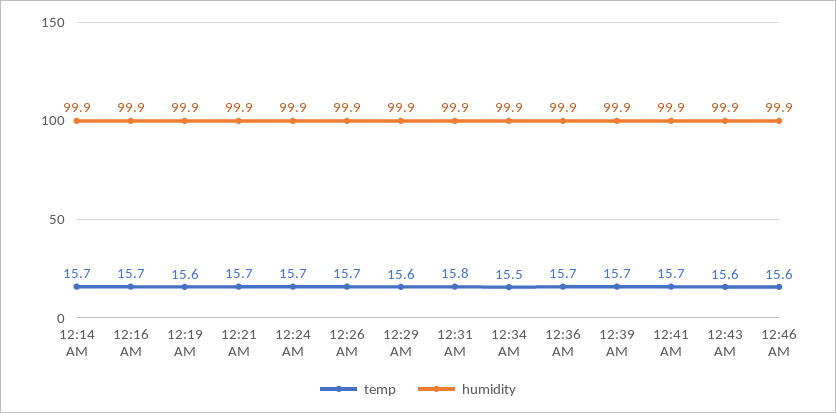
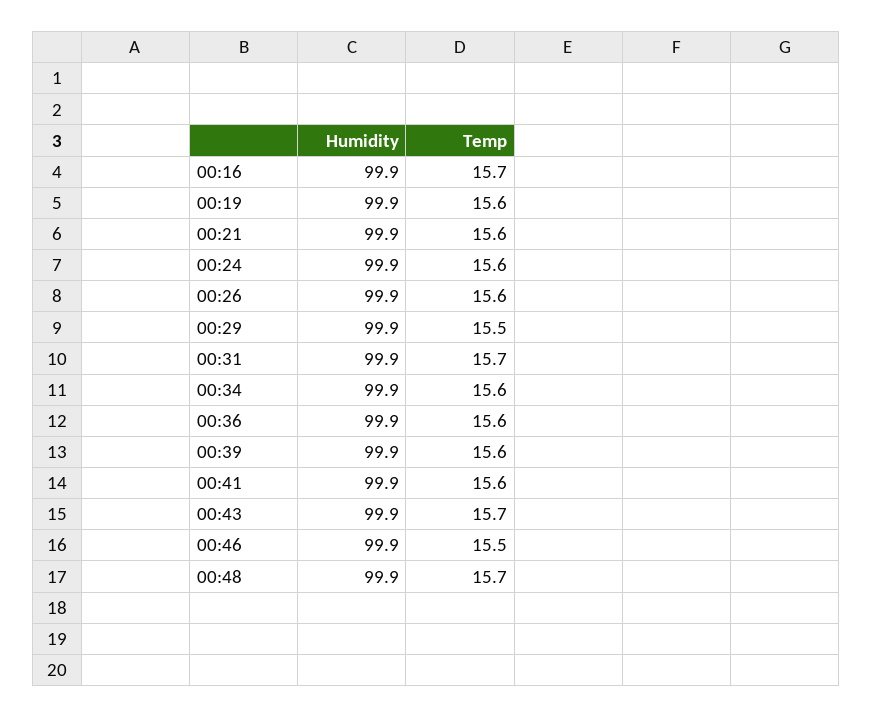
temp, 12:14 AM: 15.7 -> none
humidity, 12:14 AM: 99.9 -> none
temp, 12:21 AM: 15.7 -> 15.6
temp, 12:24 AM: 15.7 -> 15.6
temp, 12:26 AM: 15.7 -> 15.6
temp, 12:29 AM: 15.6 -> 15.5
temp, 12:31 AM: 15.8 -> 15.7
temp, 12:34 AM: 15.5 -> 15.6
temp, 12:36 AM: 15.7 -> 15.6
temp, 12:39 AM: 15.7 -> 15.6
temp, 12:41 AM: 15.7 -> 15.6
temp, 12:43 AM: 15.6 -> 15.7
temp, 12:46 AM: 15.6 -> 15.5
humidity, 00:48: none -> 99.9
temp, 00:48: none -> 15.7

